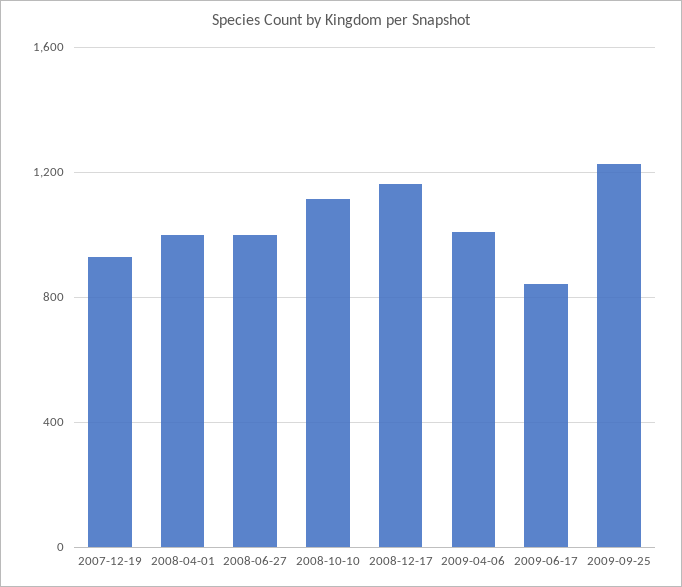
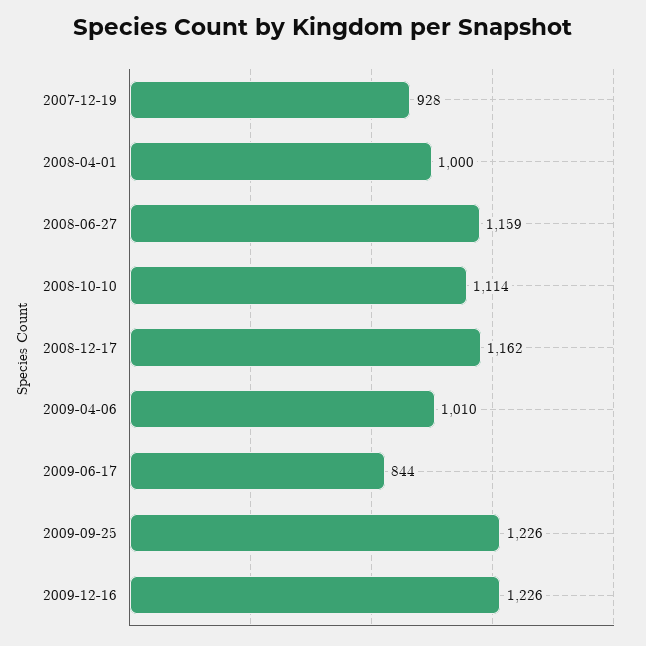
2008-06-27: 1000 -> 1159
2009-12-16: none -> 1226

